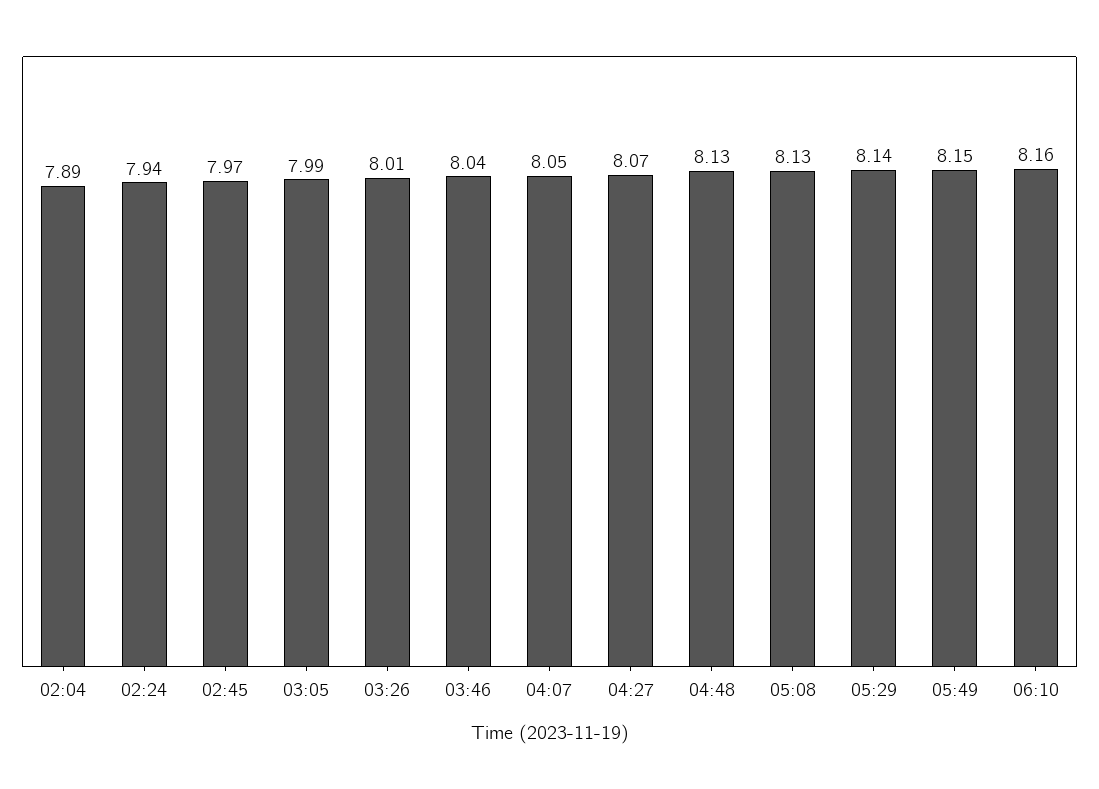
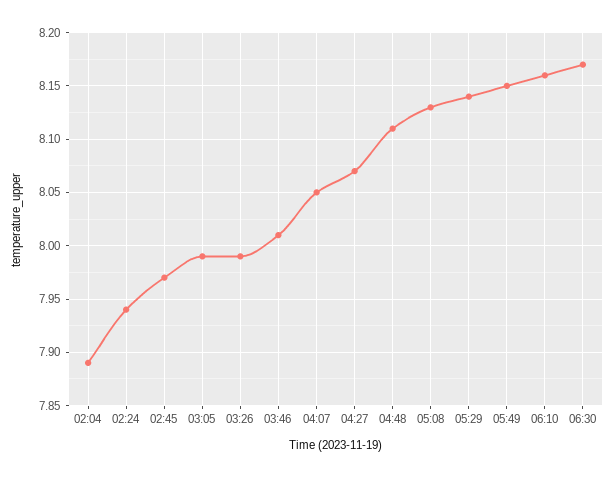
03:26: 8.01 -> 7.99
03:46: 8.04 -> 8.01
04:48: 8.13 -> 8.11
06:30: none -> 8.17

